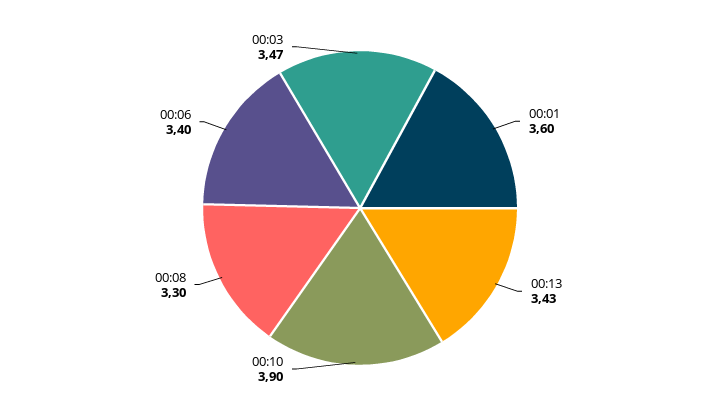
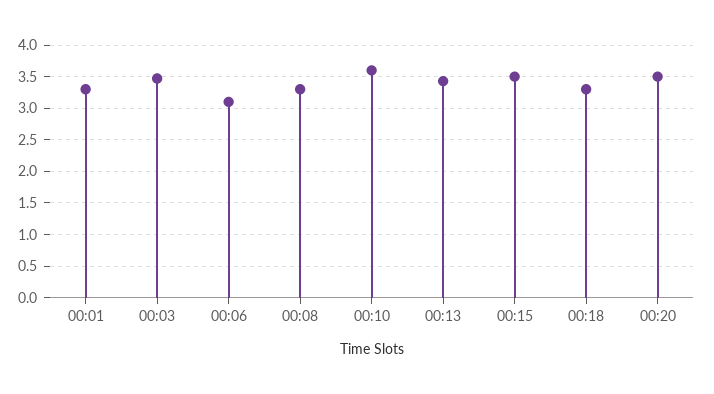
00:01: 3.6 -> 3.3
00:10: 3.9 -> 3.6
00:06: 3.4 -> 3.1
00:15: none -> 3.5
00:18: none -> 3.3
00:20: none -> 3.5

